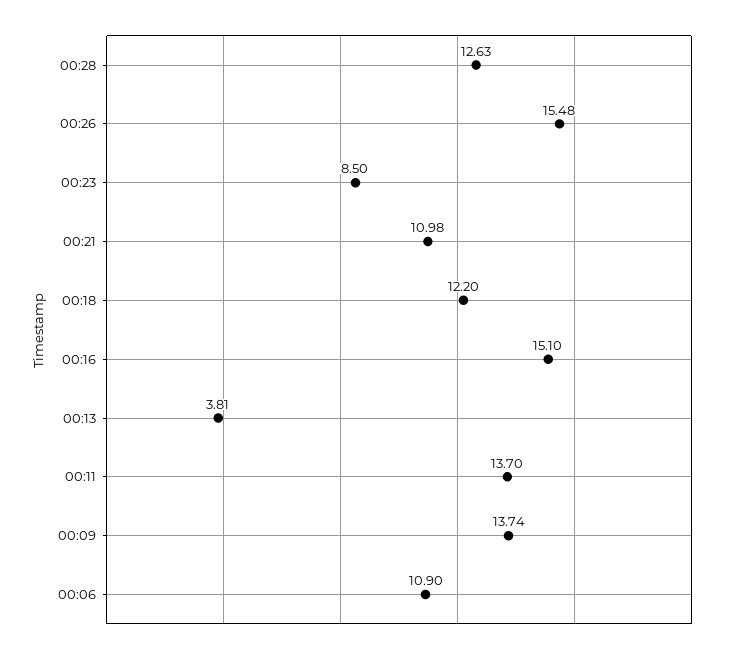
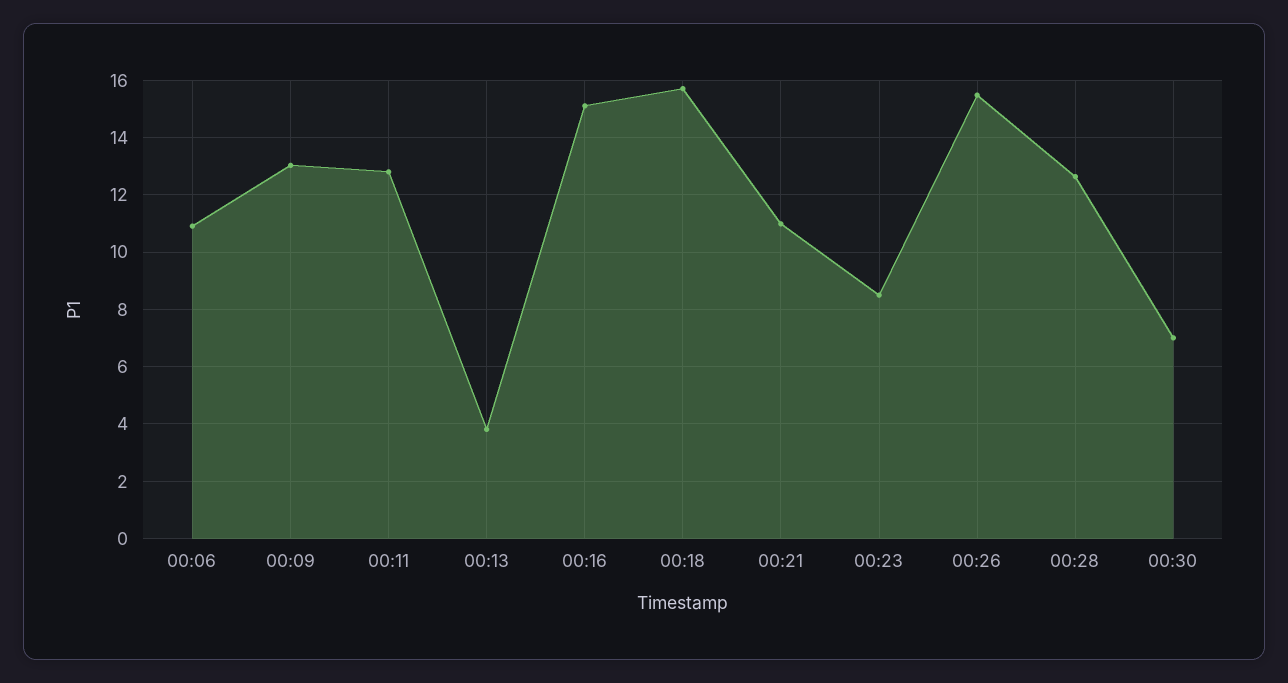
00:18: 12.2 -> 15.75
00:11: 13.7 -> 12.75
00:09: 13.74 -> 13
00:30: none -> 7

